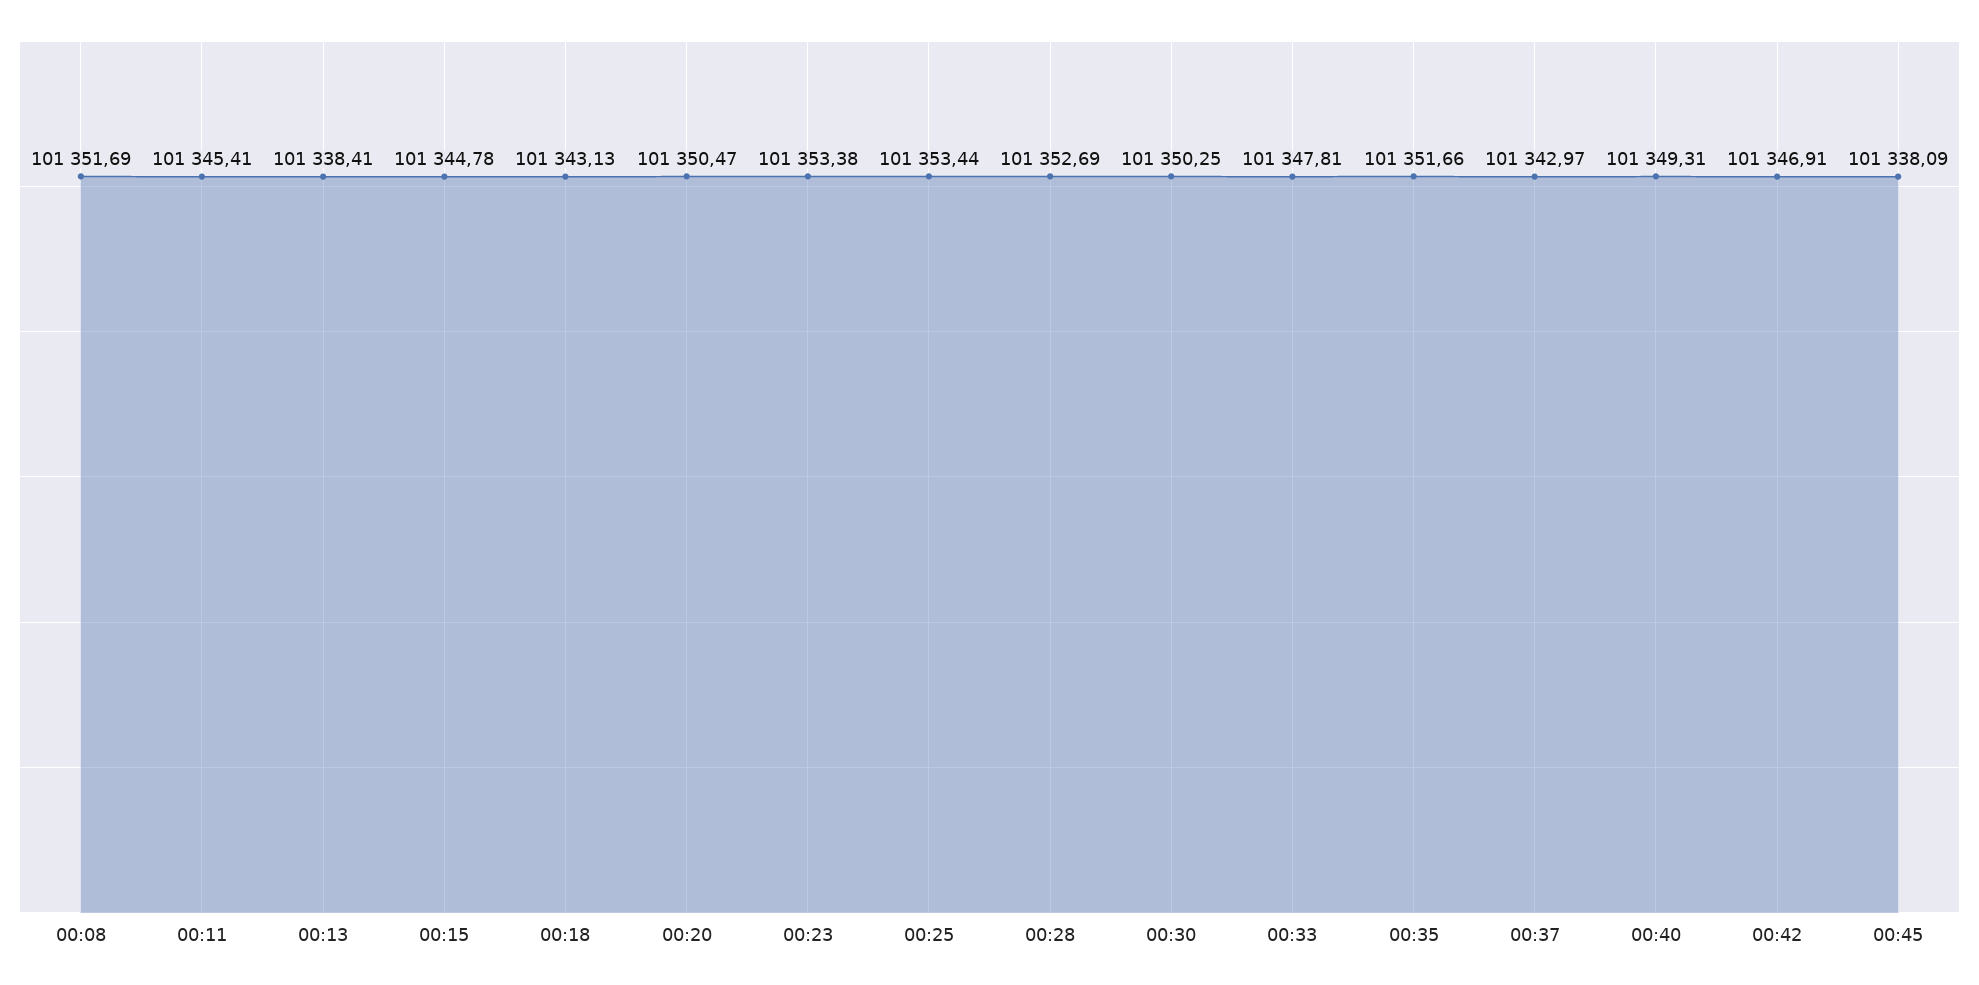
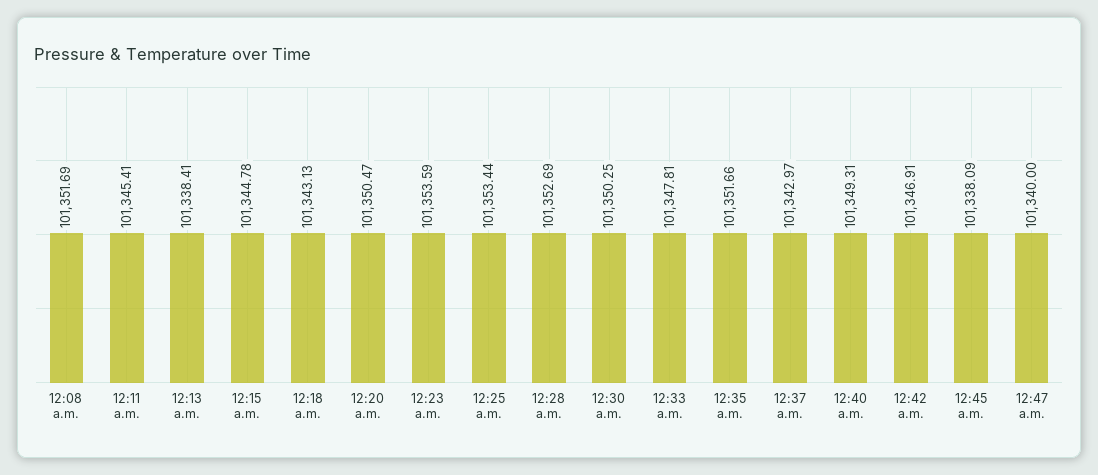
00:23: 101353.38 -> 101353.59
12:47 a.m.: none -> 101340

